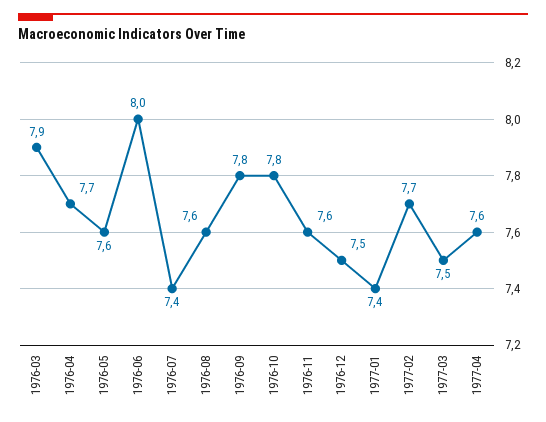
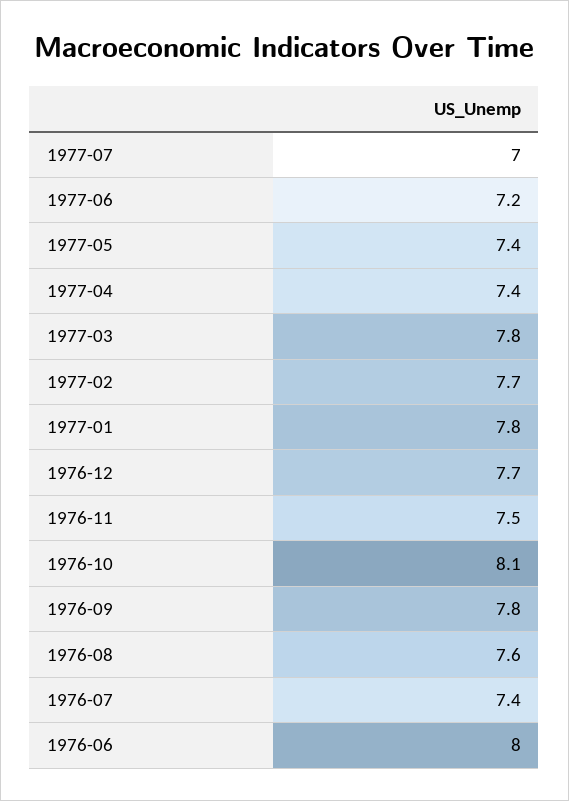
1976-03: 7.9 -> none
1976-04: 7.7 -> none
1976-05: 7.6 -> none
1976-10: 7.8 -> 8.1
1976-11: 7.6 -> 7.5
1976-12: 7.5 -> 7.7
1977-01: 7.4 -> 7.8
1977-03: 7.5 -> 7.8
1977-04: 7.6 -> 7.4
1977-07: none -> 7
1977-06: none -> 7.2
1977-05: none -> 7.4

